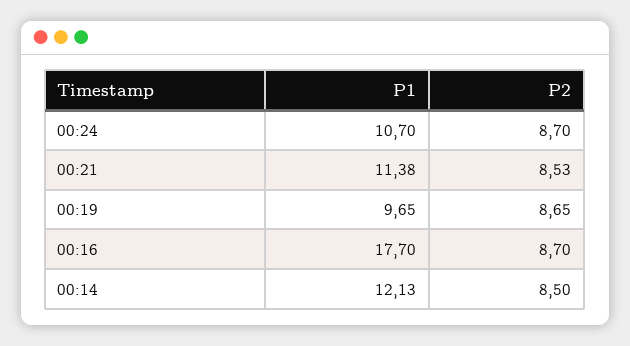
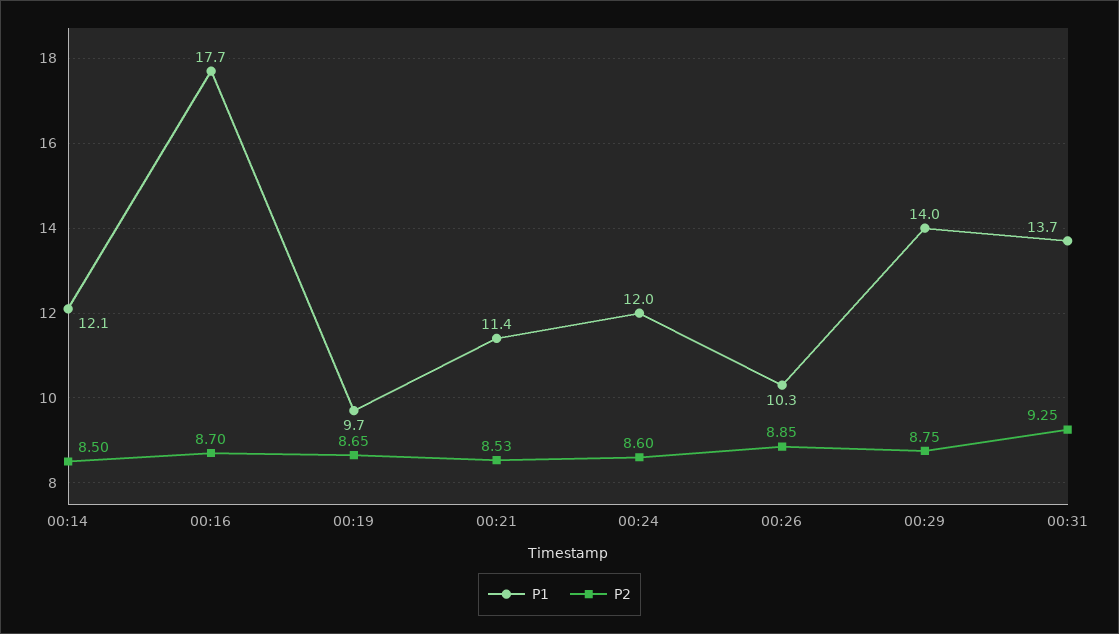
P1, 00:24: 10.7 -> 12
P2, 00:24: 8.7 -> 8.6
P1, 00:26: none -> 10.3
P2, 00:26: none -> 8.85
P1, 00:29: none -> 14
P2, 00:29: none -> 8.75
P1, 00:31: none -> 13.7
P2, 00:31: none -> 9.25

